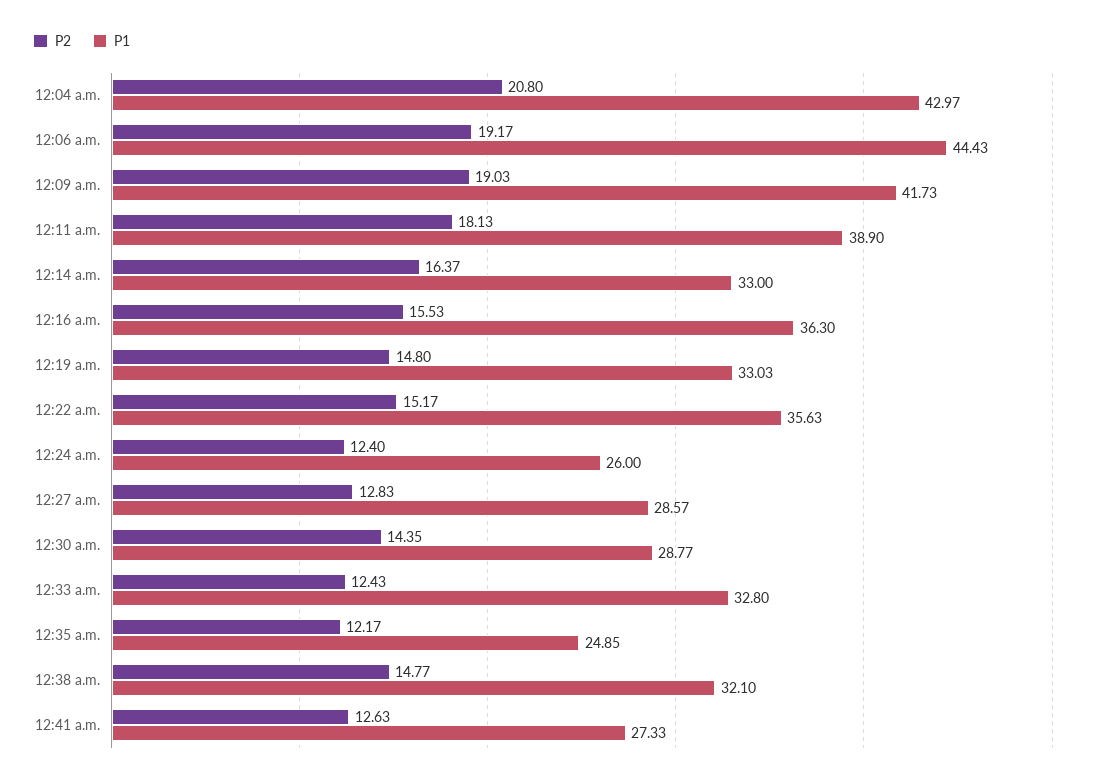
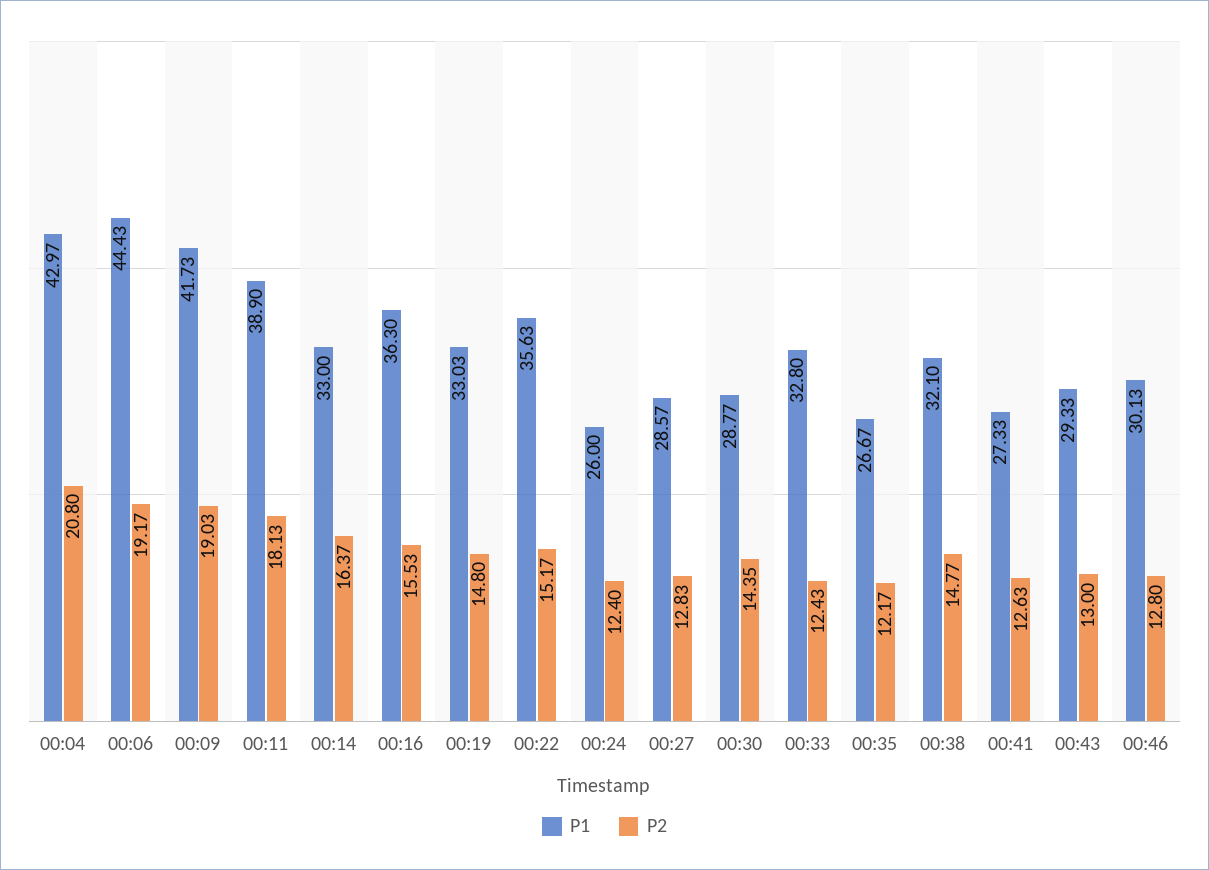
P1, 12:35 a.m.: 24.85 -> 26.67
P1, 00:43: none -> 29.33
P2, 00:43: none -> 13
P1, 00:46: none -> 30.13
P2, 00:46: none -> 12.8

